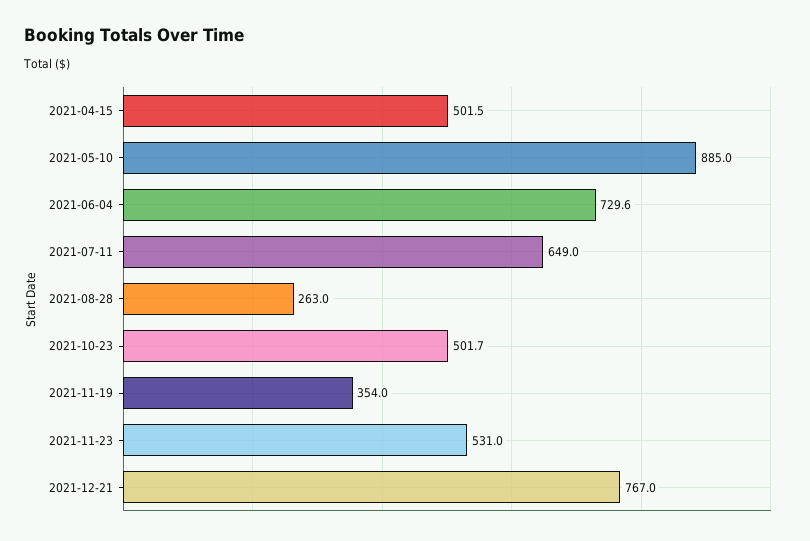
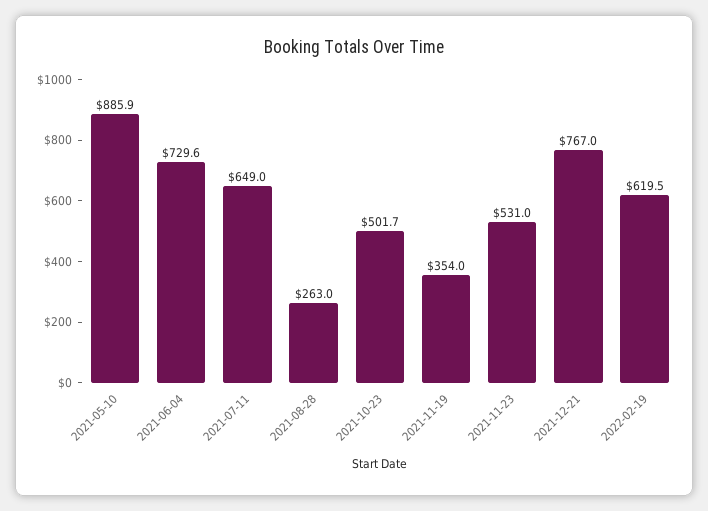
2021-04-15: 501.5 -> none
2021-05-10: 885 -> 885.9
2022-02-19: none -> 619.5

